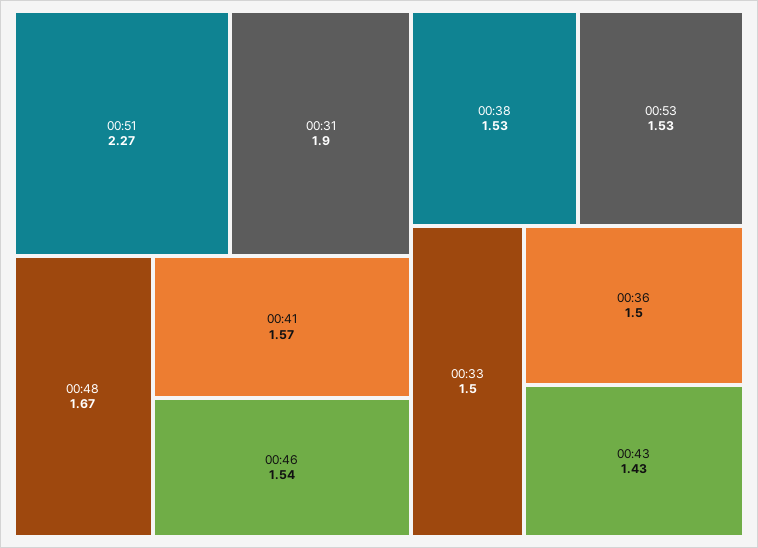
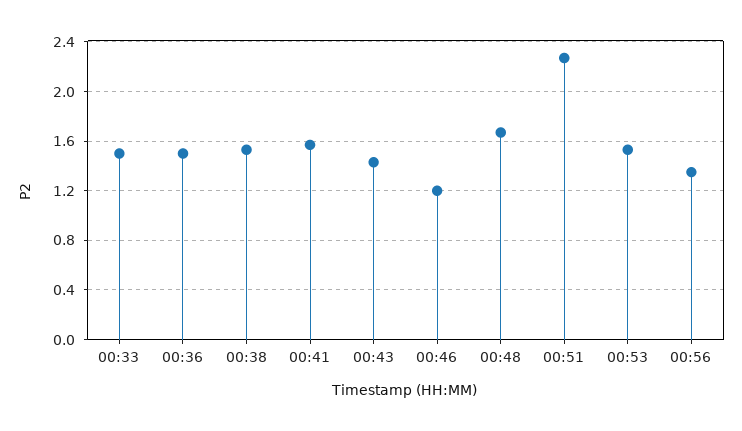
00:31: 1.9 -> none
00:46: 1.54 -> 1.2
00:56: none -> 1.35

